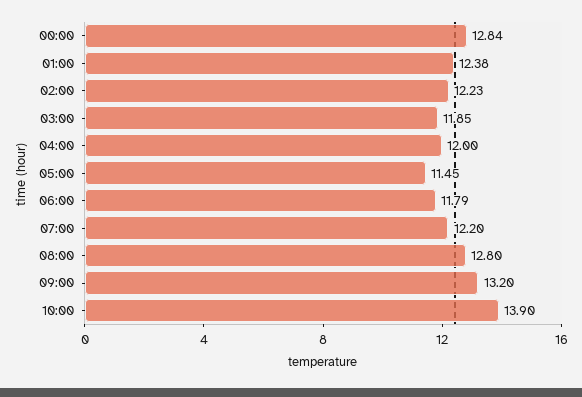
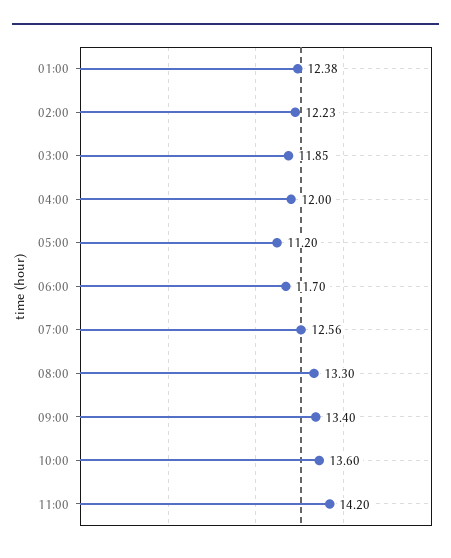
00:00: 12.84 -> none
05:00: 11.45 -> 11.2
06:00: 11.79 -> 11.7
07:00: 12.2 -> 12.56
08:00: 12.8 -> 13.3
09:00: 13.2 -> 13.4
10:00: 13.9 -> 13.6
11:00: none -> 14.2

